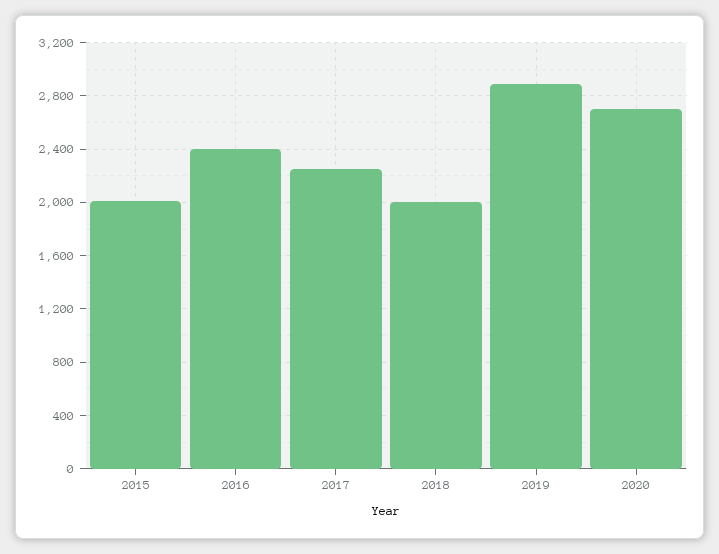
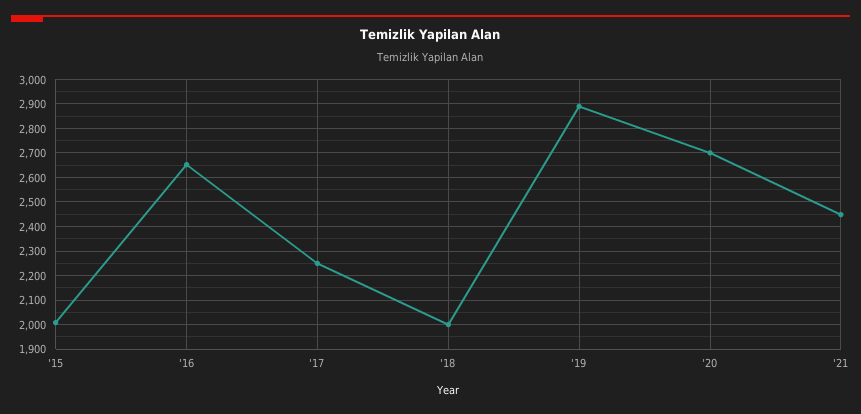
2016: 2400 -> 2650
'21: none -> 2450

